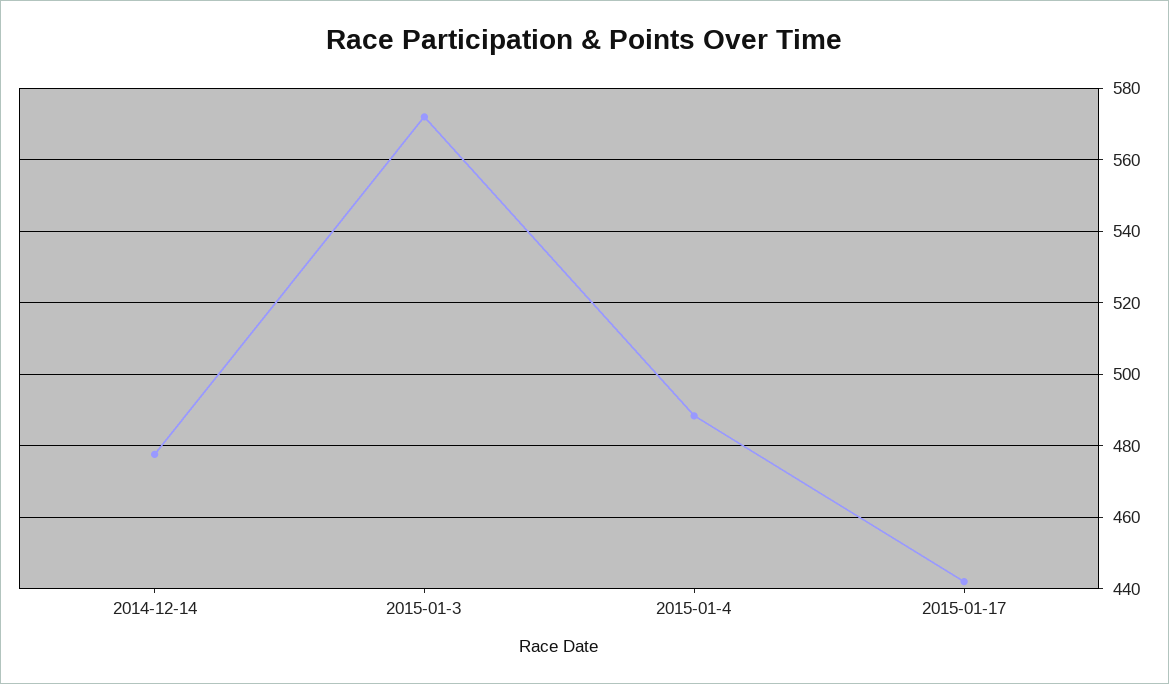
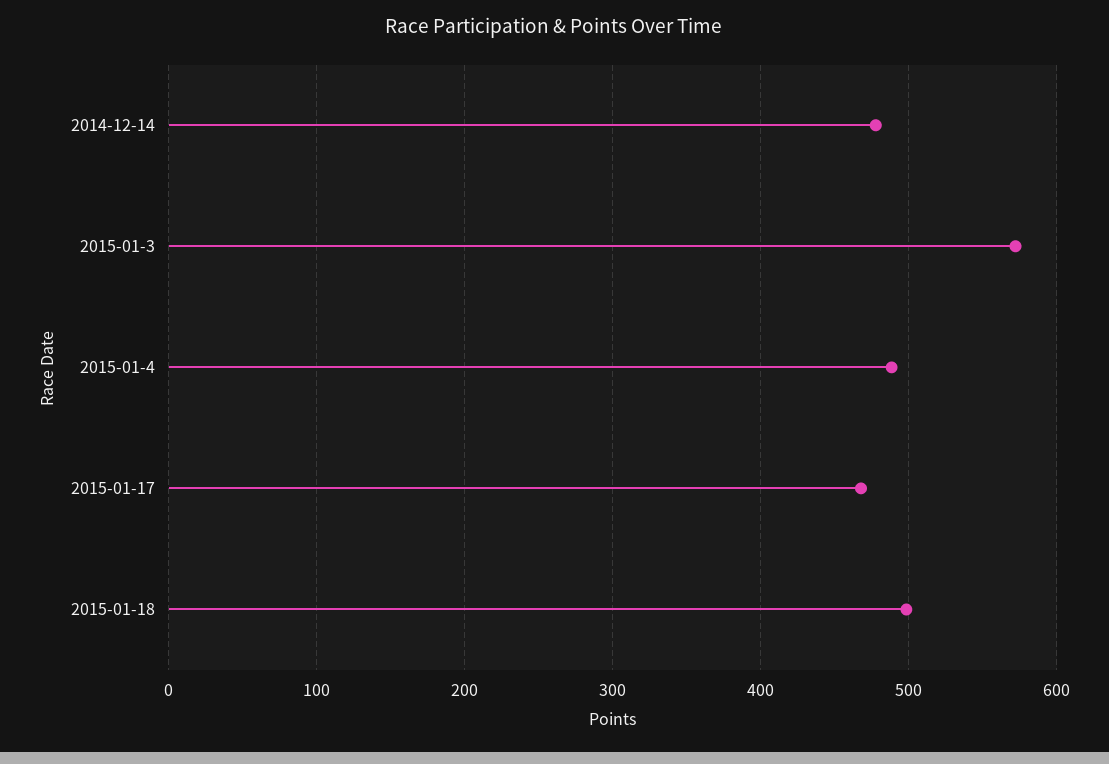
2015-01-17: 442 -> 470
2015-01-18: none -> 500

